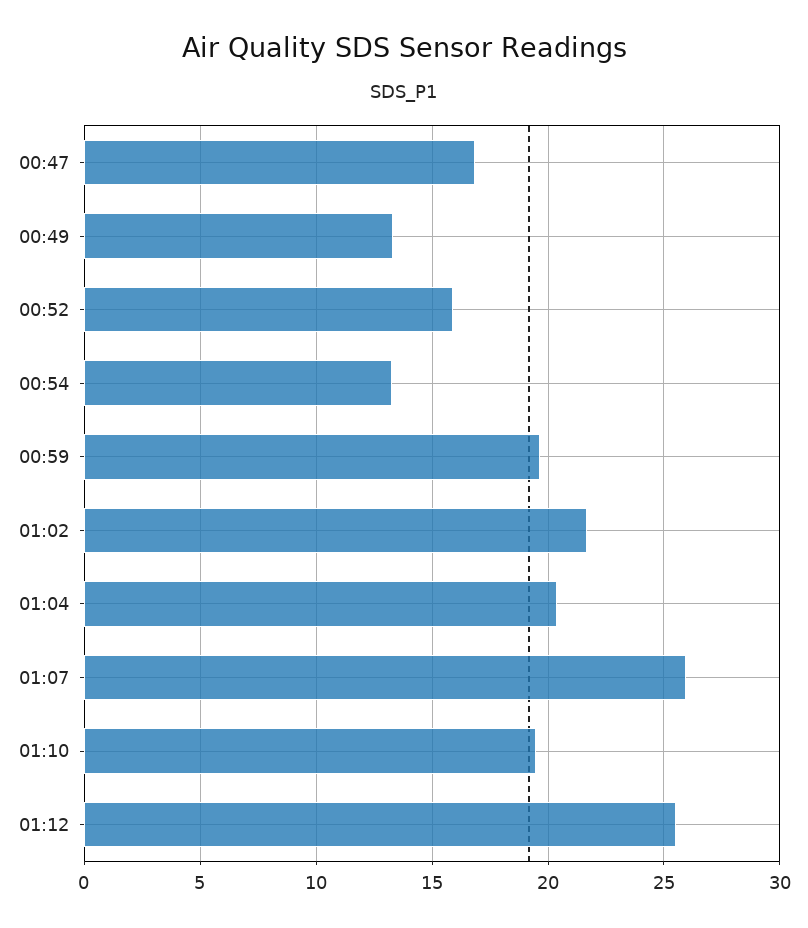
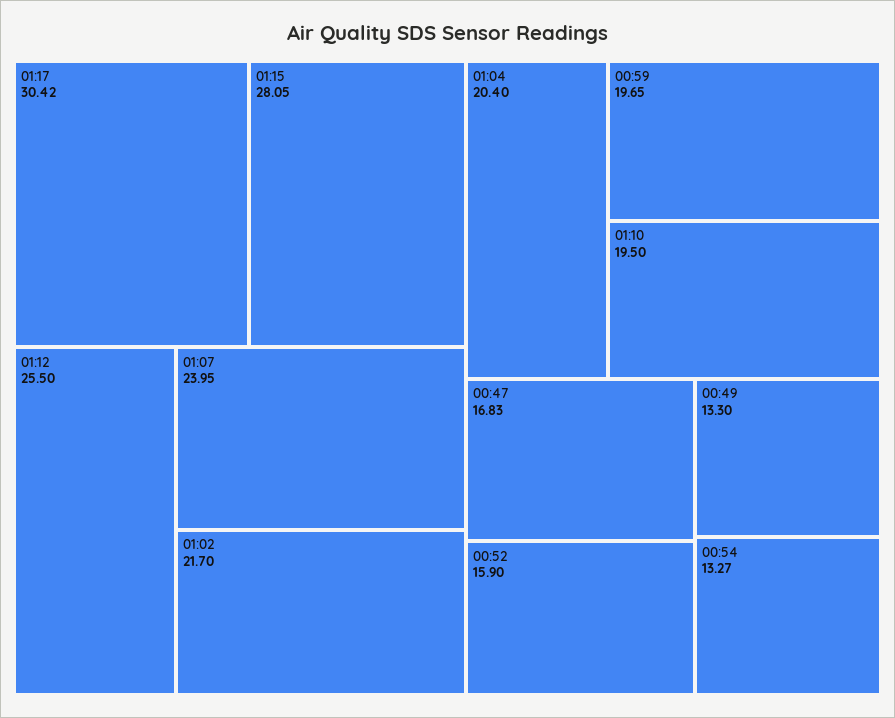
01:07: 26 -> 23.95
01:17: none -> 30.42
01:15: none -> 28.05

